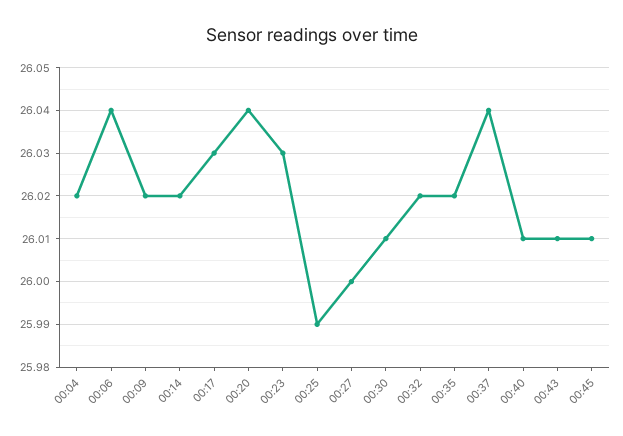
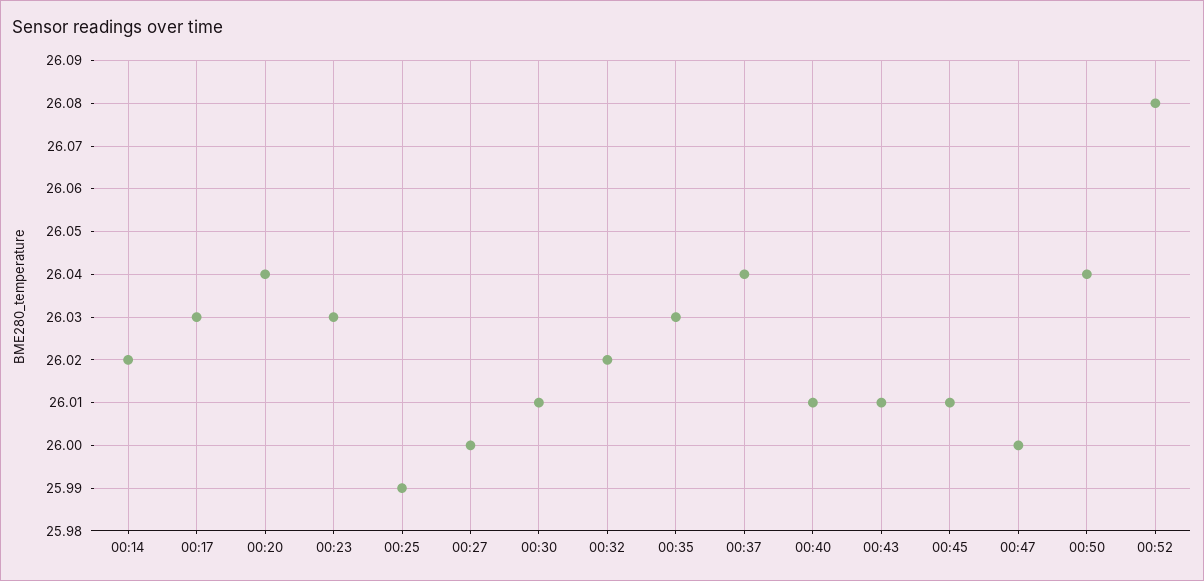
00:04: 26.02 -> none
00:06: 26.04 -> none
00:09: 26.02 -> none
00:35: 26.02 -> 26.03
00:47: none -> 26
00:50: none -> 26.04
00:52: none -> 26.08

